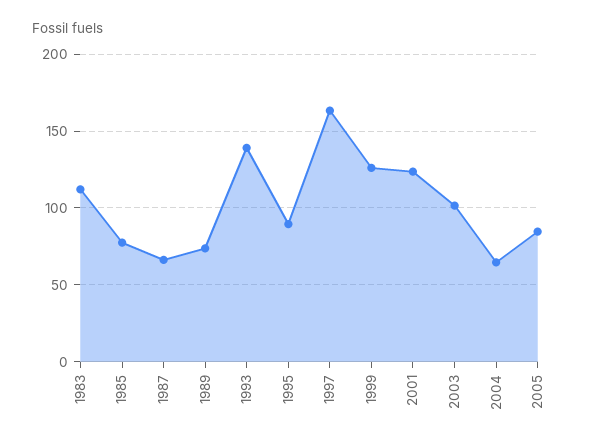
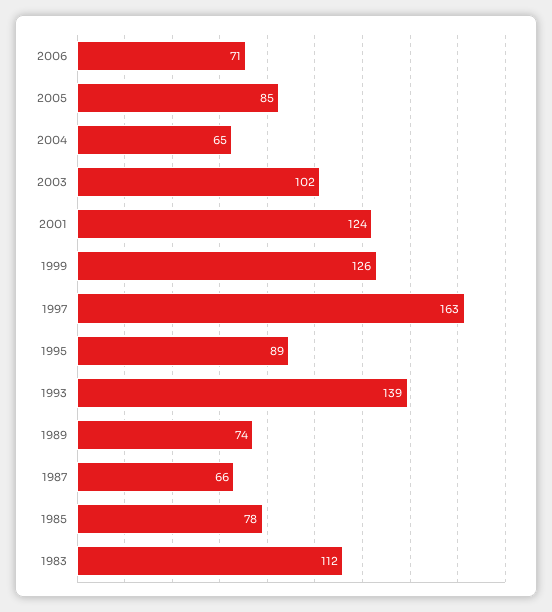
2006: none -> 71

